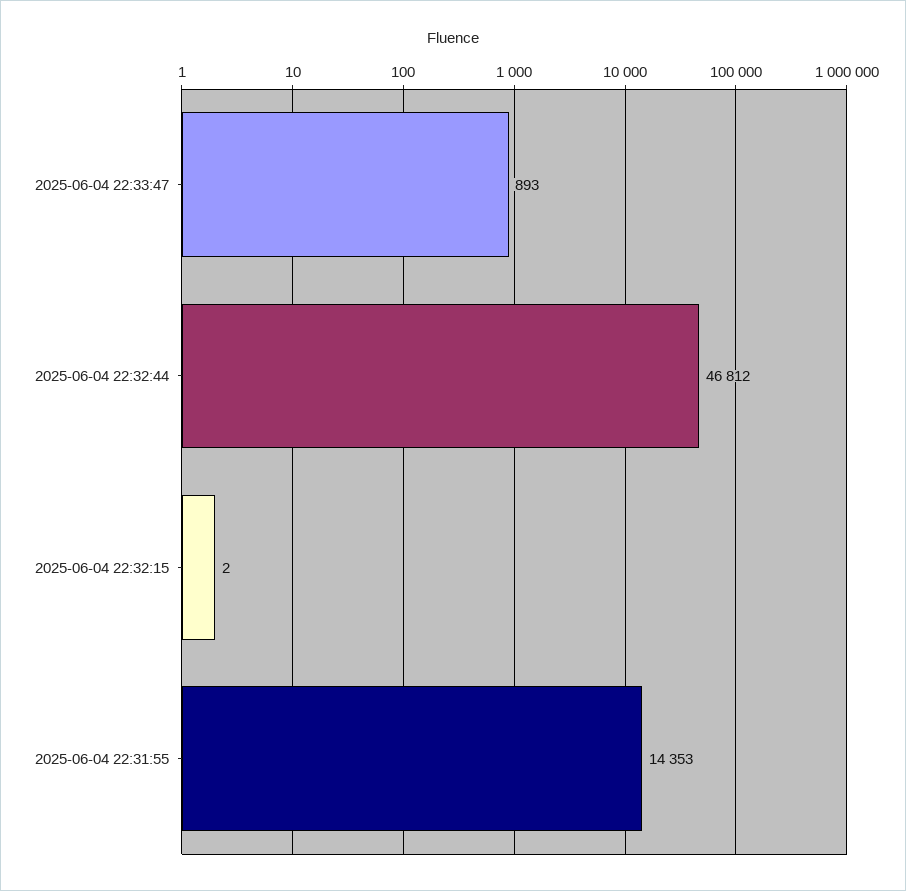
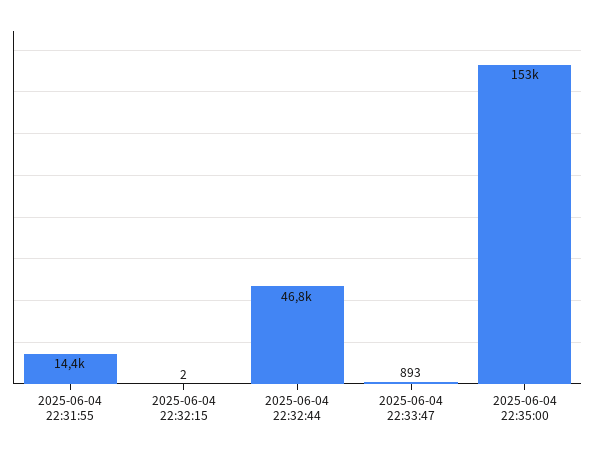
2025-06-04 22:35:00: none -> 153000

